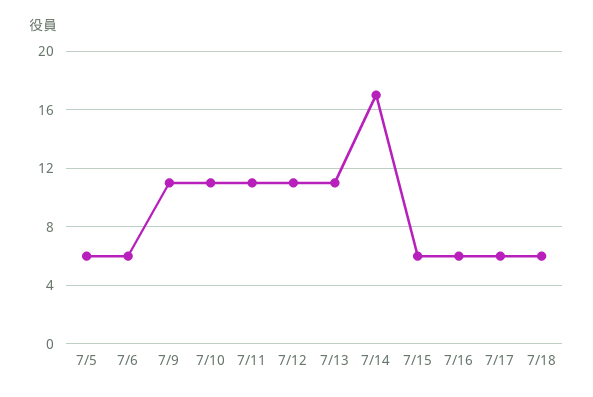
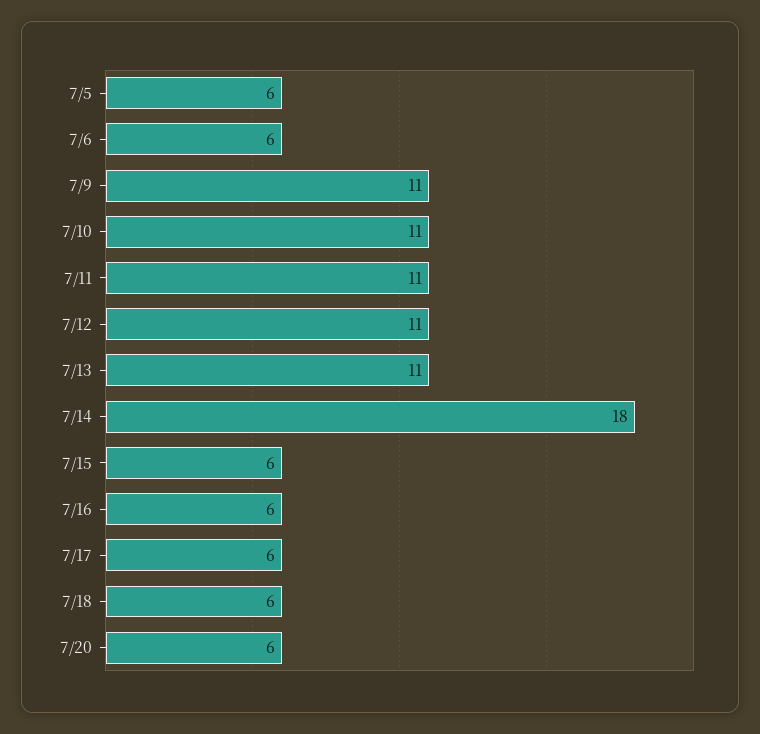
7/14: 17 -> 18
7/20: none -> 6

